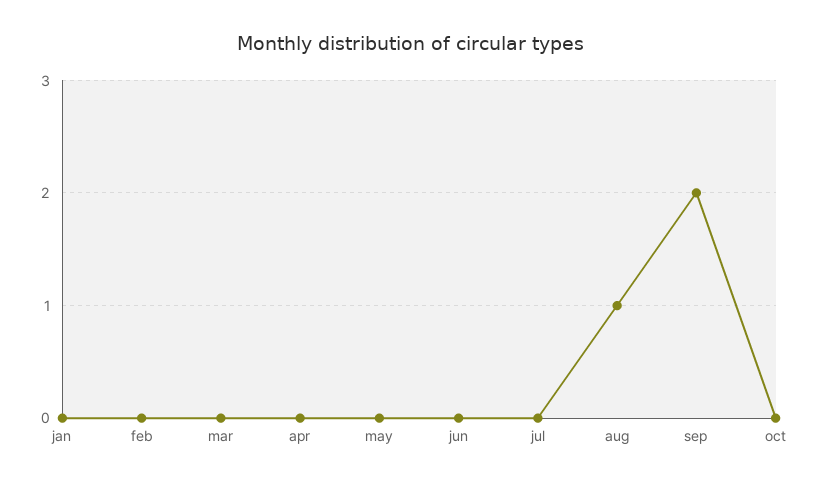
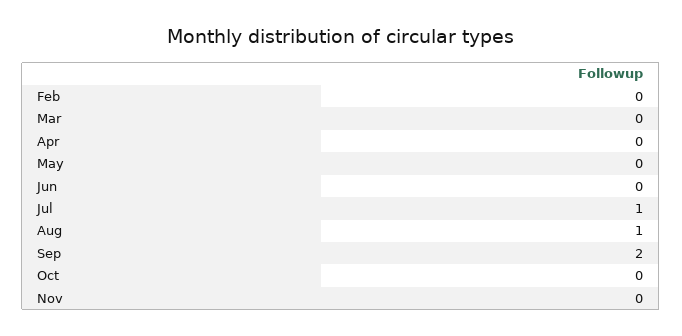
jan: 0 -> none
jul: 0 -> 1
Nov: none -> 0

